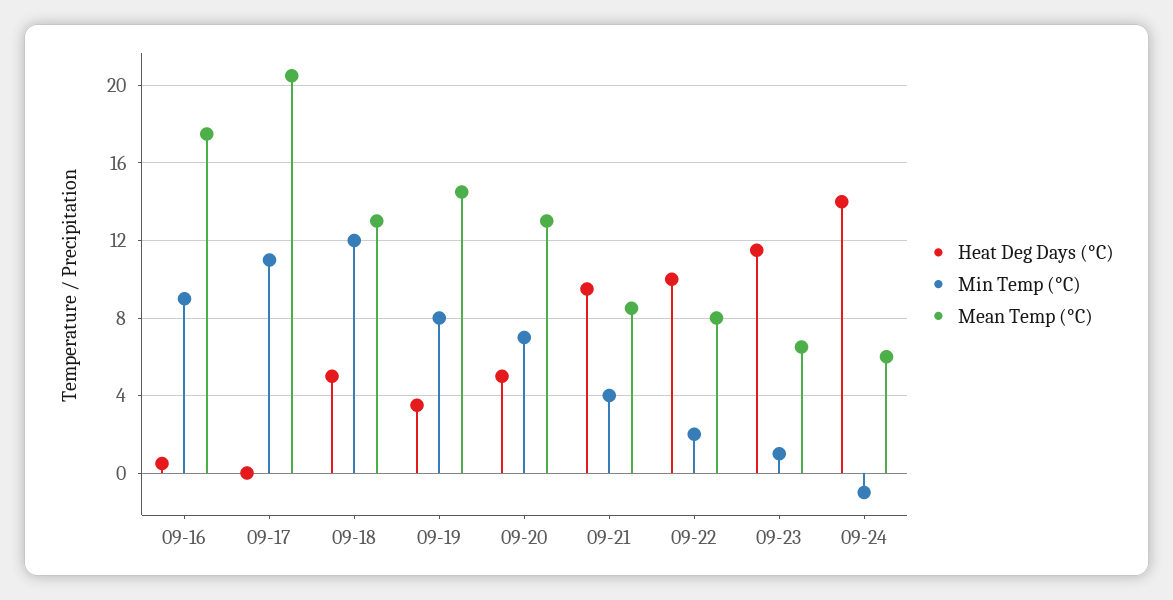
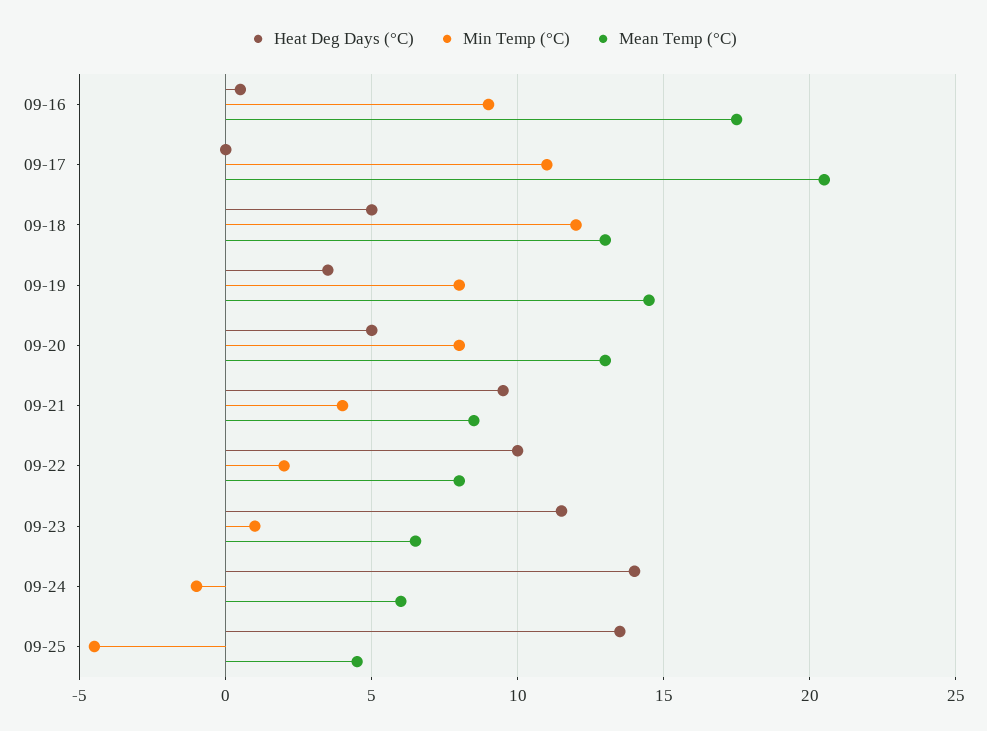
Min Temp (°C), 09-20: 7 -> 8
Heat Deg Days (°C), 09-25: none -> 13.5
Min Temp (°C), 09-25: none -> -4.5
Mean Temp (°C), 09-25: none -> 4.5

